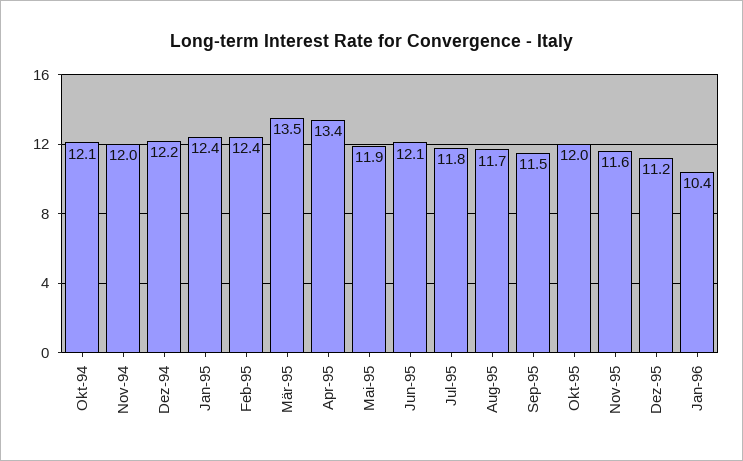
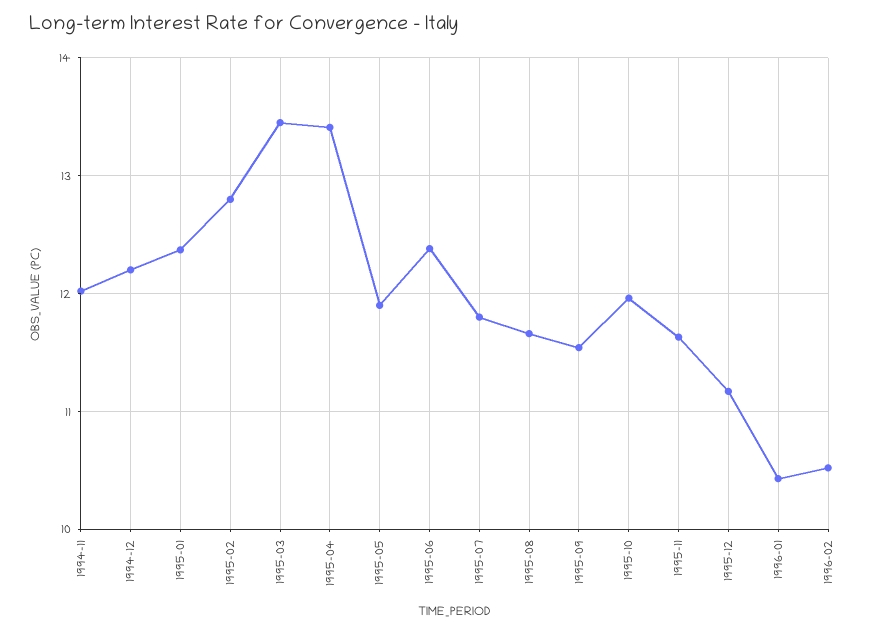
Okt-94: 12.1 -> none
Feb-95: 12.4 -> 12.8
Jun-95: 12.1 -> 12.4
1996-02: none -> 10.5

